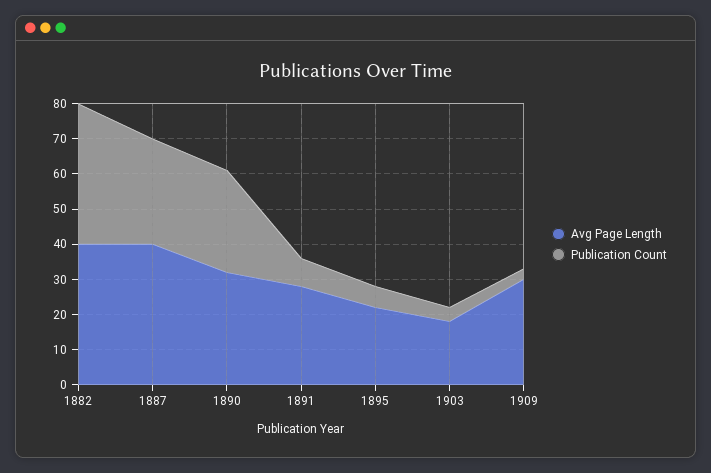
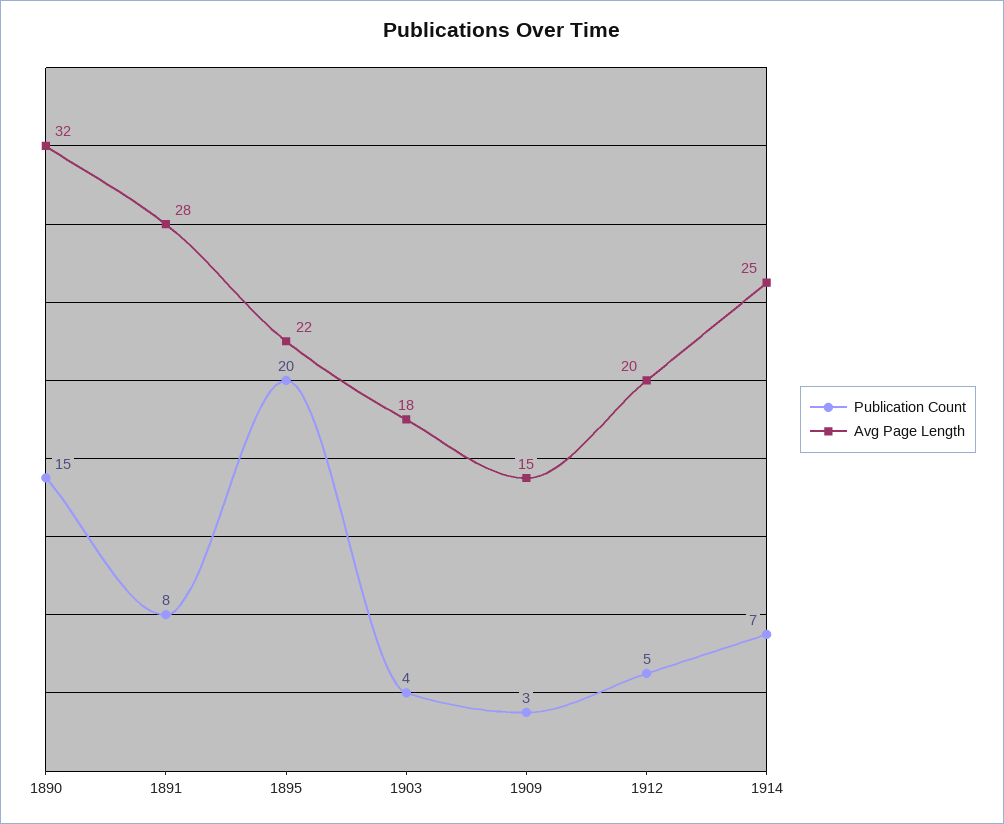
Avg Page Length, 1882: 40 -> none
Publication Count, 1882: 40 -> none
Avg Page Length, 1887: 40 -> none
Publication Count, 1887: 30 -> none
Publication Count, 1890: 30 -> 15
Publication Count, 1895: 5 -> 20
Avg Page Length, 1909: 30 -> 15
Publication Count, 1912: none -> 5
Avg Page Length, 1912: none -> 20
Publication Count, 1914: none -> 7
Avg Page Length, 1914: none -> 25

